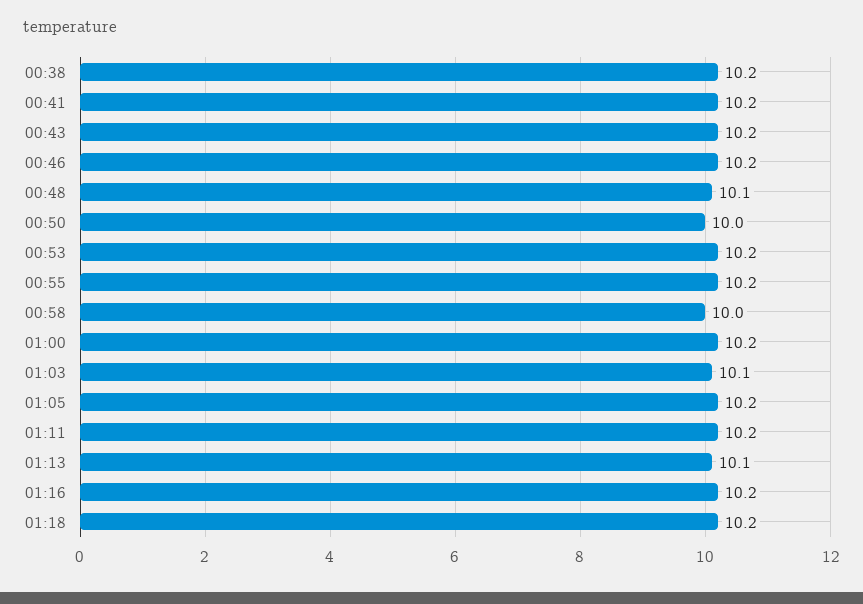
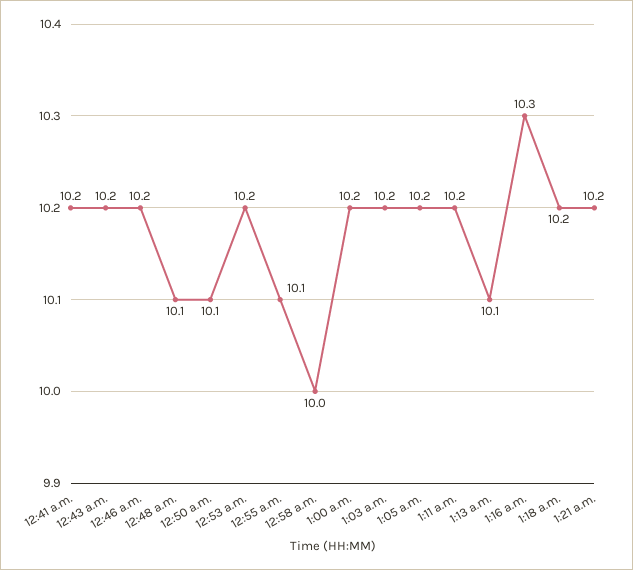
00:38: 10.2 -> none
00:50: 10 -> 10.1
00:55: 10.2 -> 10.1
01:03: 10.1 -> 10.2
01:16: 10.2 -> 10.3
1:21 a.m.: none -> 10.2

